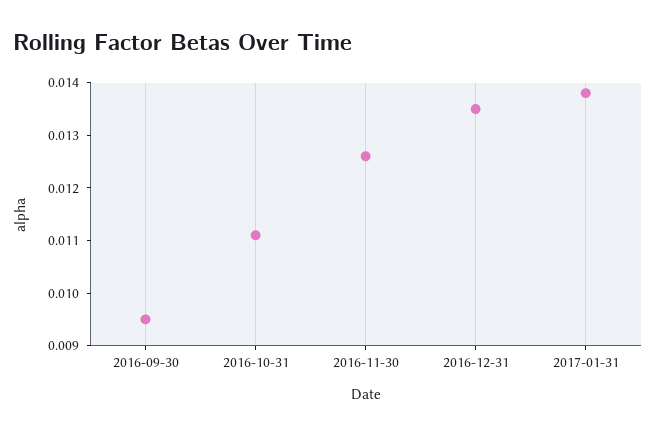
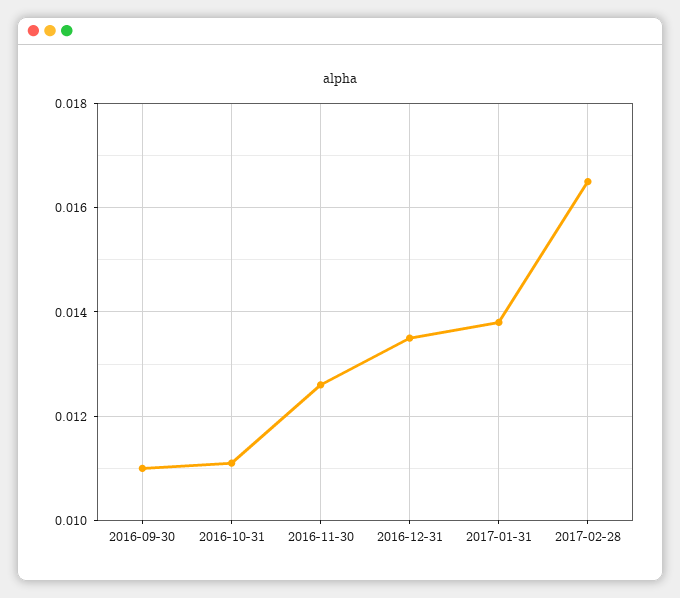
2016-09-30: 0.0095 -> 0.011
2017-02-28: none -> 0.0165

